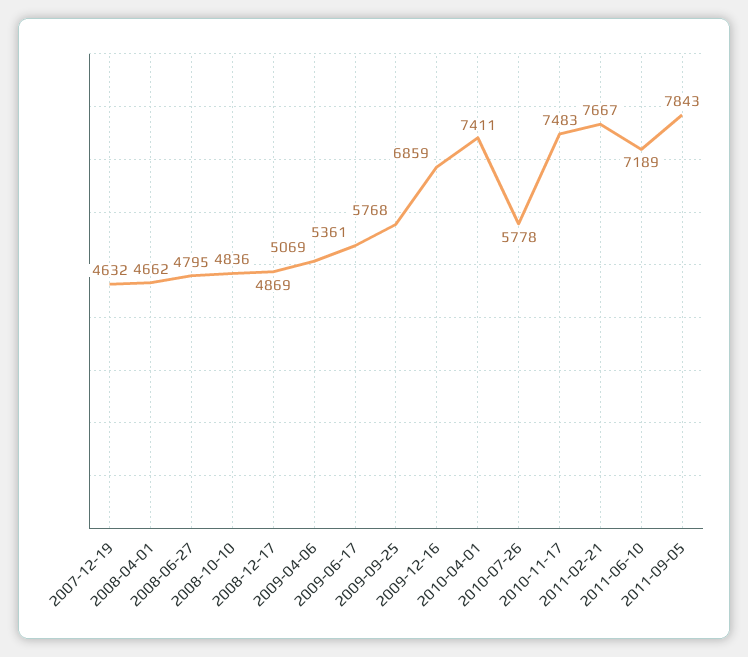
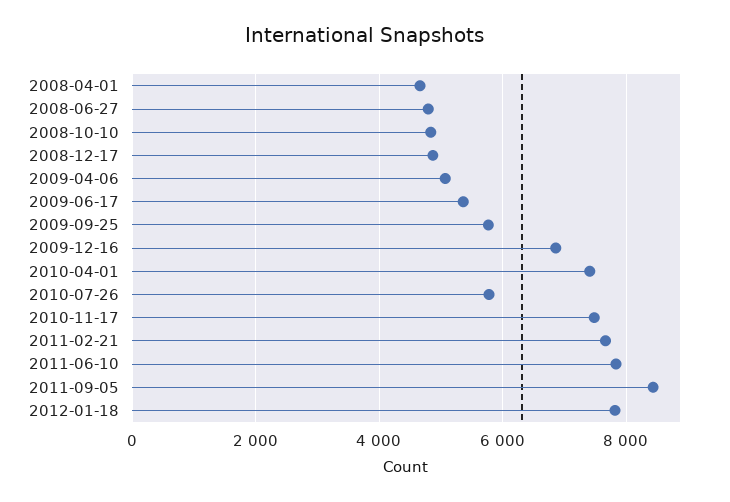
2007-12-19: 4632 -> none
2011-06-10: 7189 -> 7800
2011-09-05: 7843 -> 8400
2012-01-18: none -> 7800

